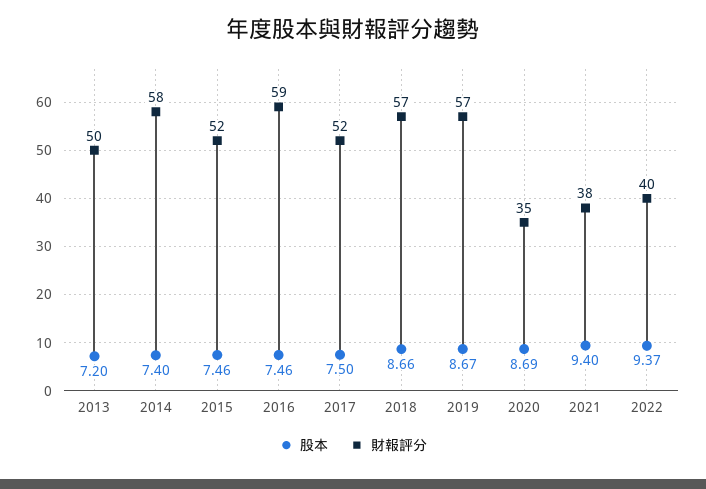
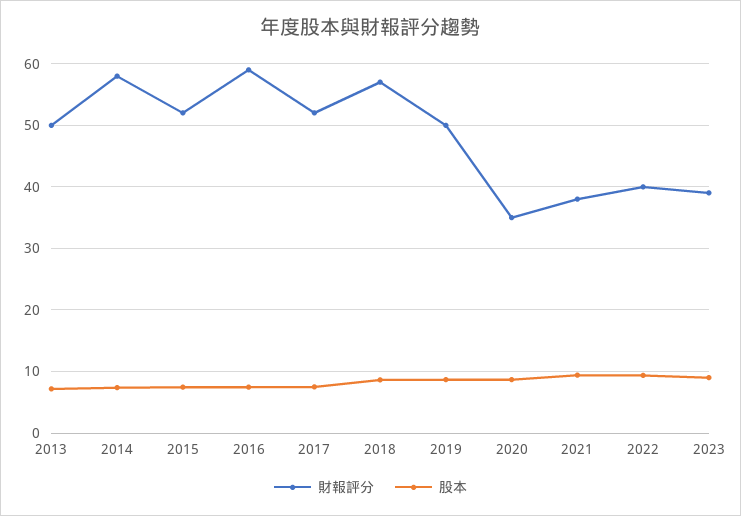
財報評分, 2019: 57 -> 50
財報評分, 2023: none -> 39
股本, 2023: none -> 9

